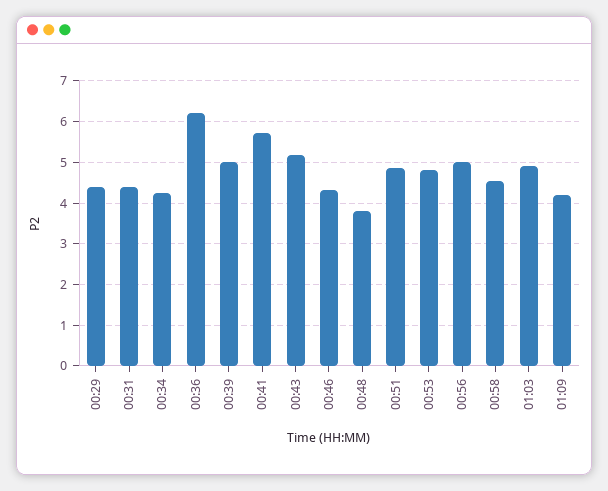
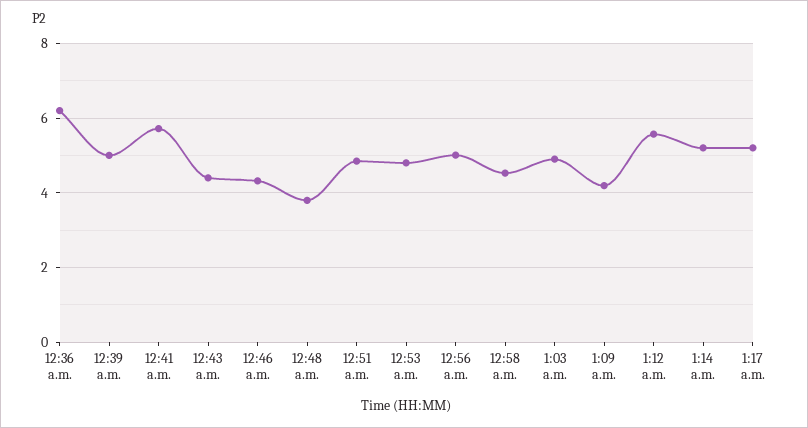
00:29: 4.4 -> none
00:31: 4.4 -> none
00:34: 4.2 -> none
00:43: 5.2 -> 4.4
1:12 a.m.: none -> 5.6
1:14 a.m.: none -> 5.2
1:17 a.m.: none -> 5.2

